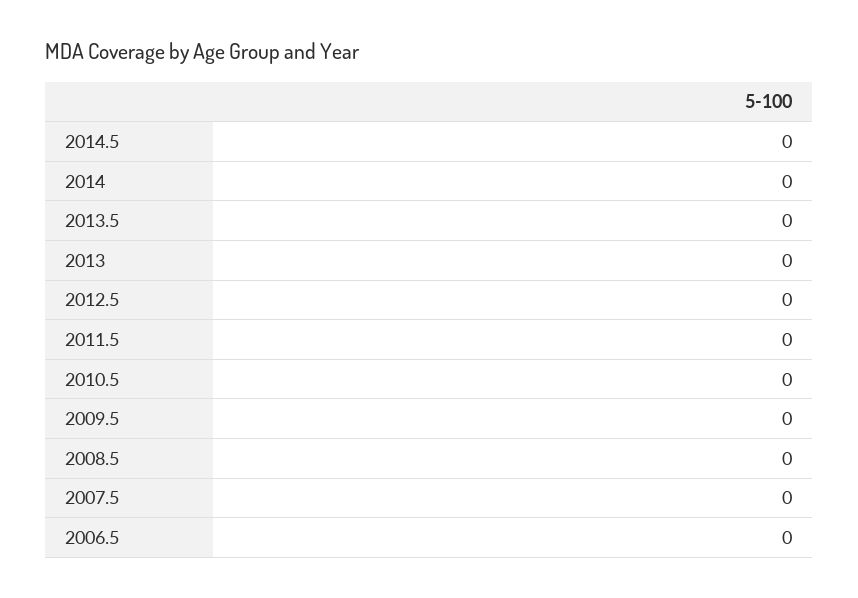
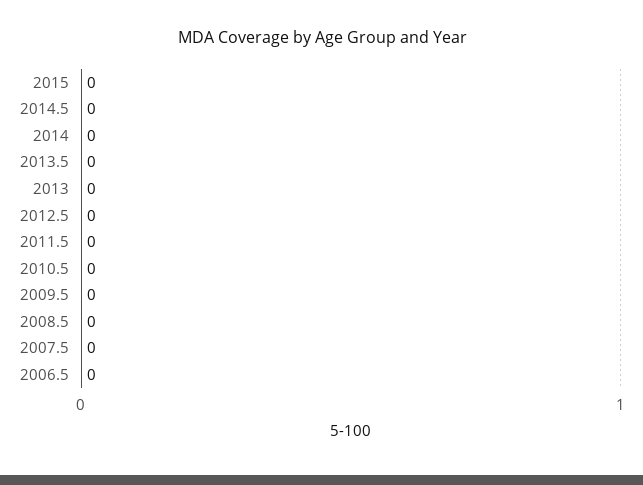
2015: none -> 0

